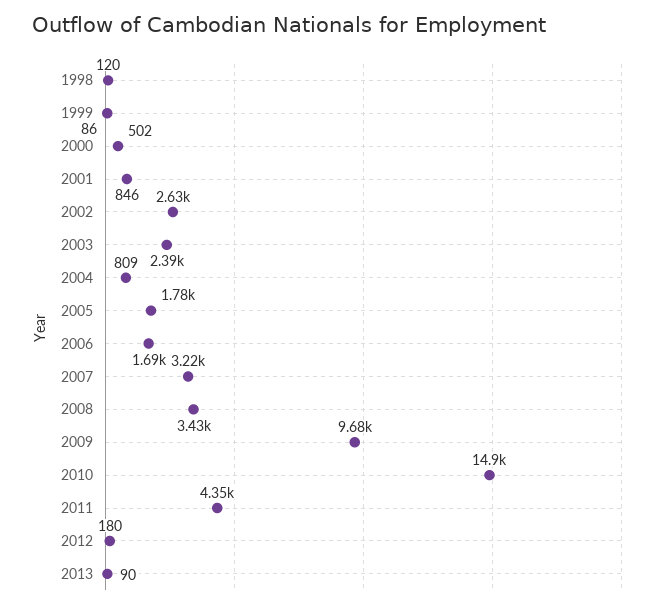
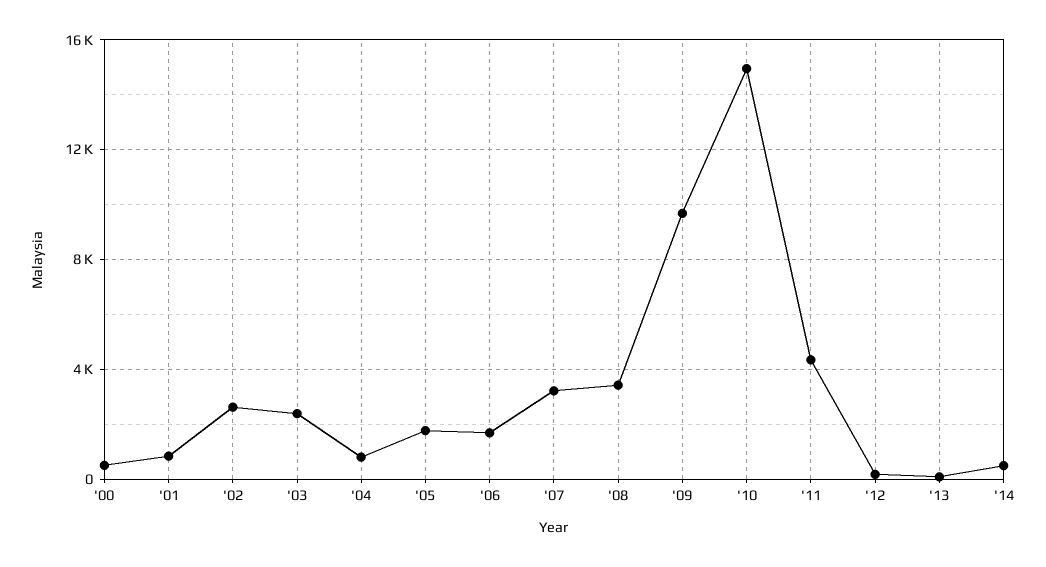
1998: 120 -> none
1999: 86 -> none
'14: none -> 500

